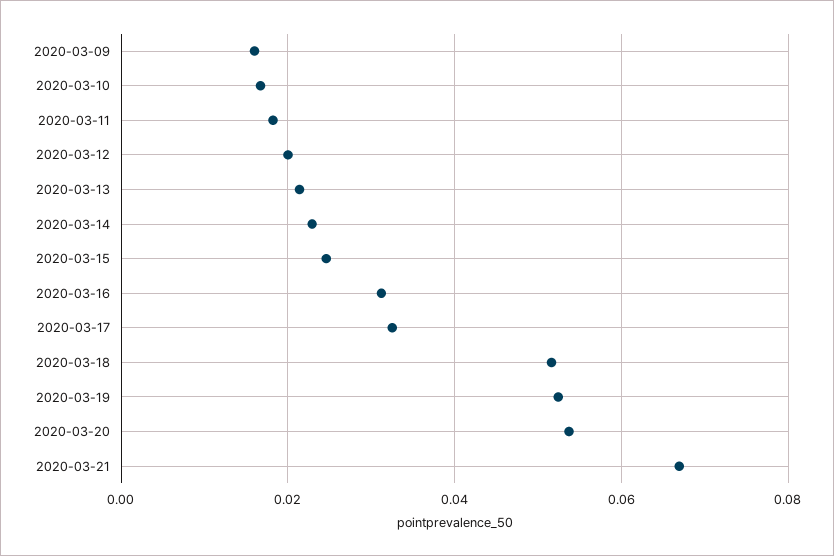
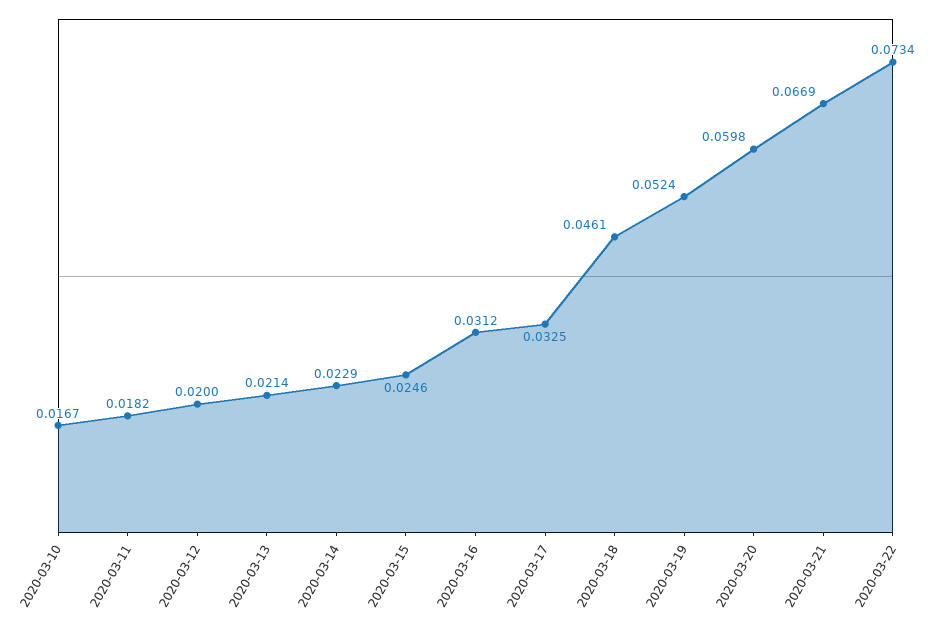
2020-03-09: 0.016 -> none
2020-03-18: 0.052 -> 0.0461
2020-03-20: 0.054 -> 0.0598
2020-03-22: none -> 0.0734

